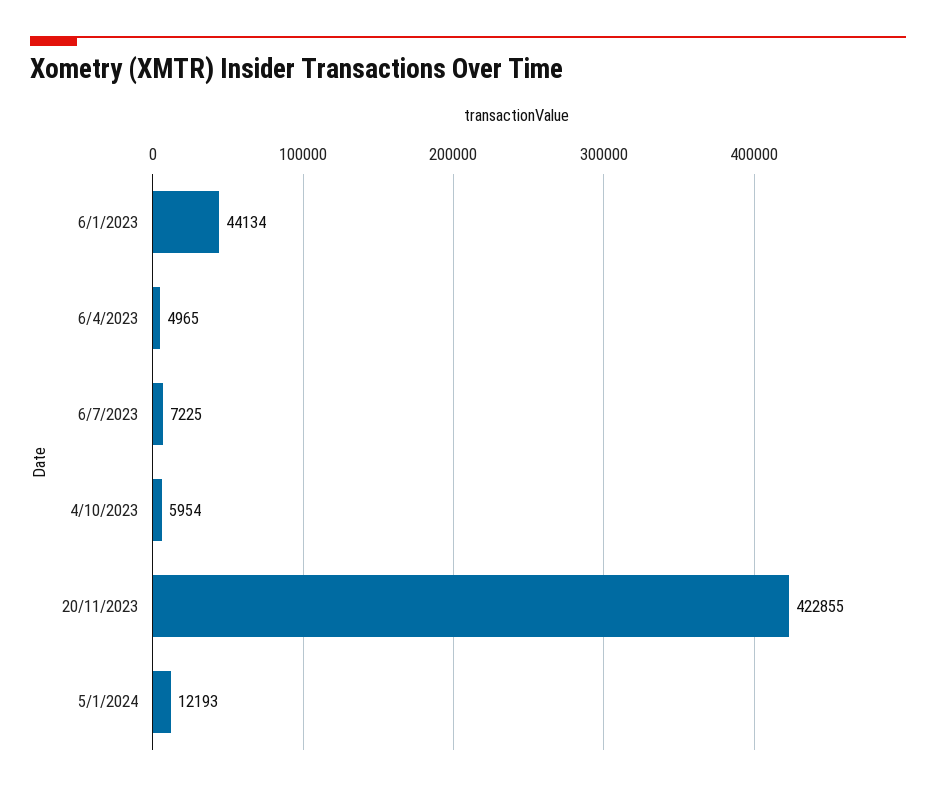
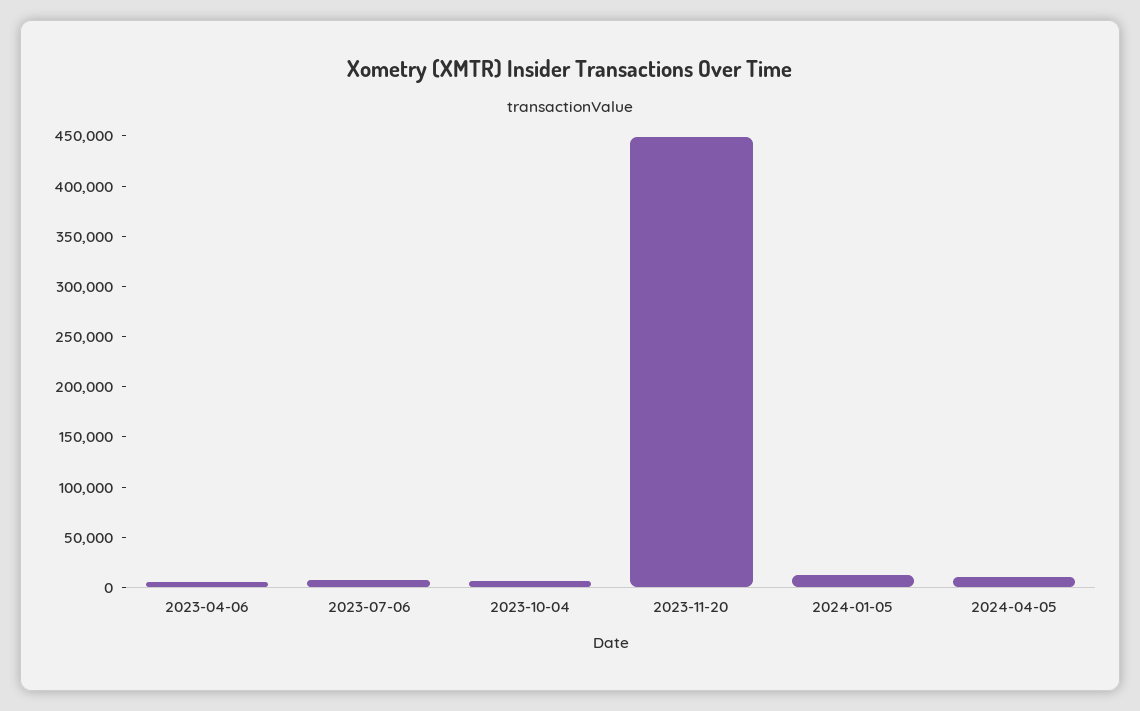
6/1/2023: 44134 -> none
20/11/2023: 422855 -> 450000
2024-04-05: none -> 10000

